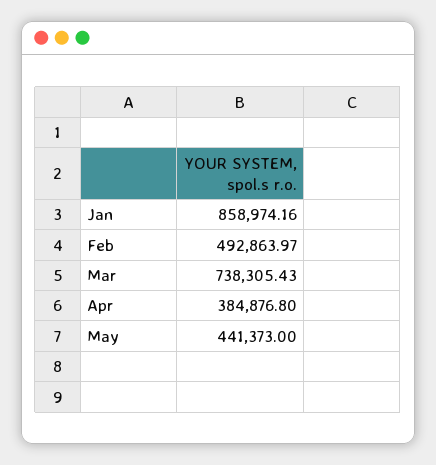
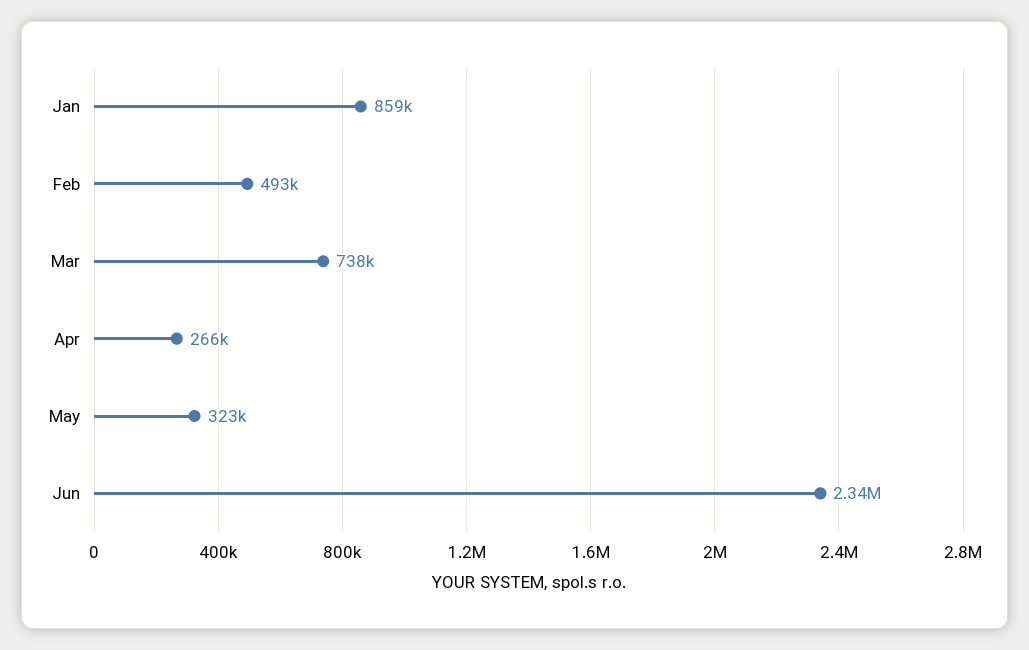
Apr: 384876.8 -> 266000
May: 441373 -> 323000
Jun: none -> 2340000

